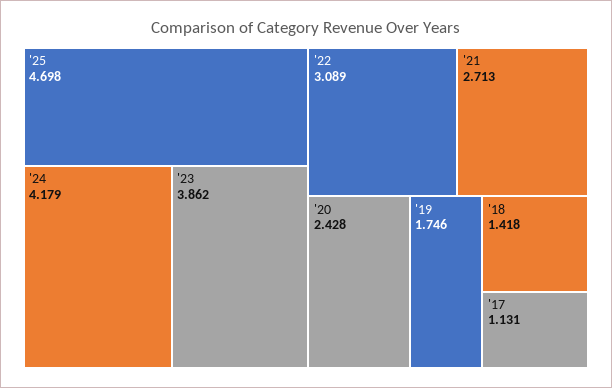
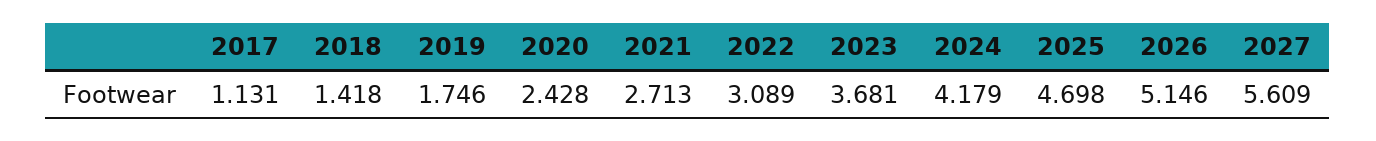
'23: 3.862 -> 3.681
2026: none -> 5.146
2027: none -> 5.609

